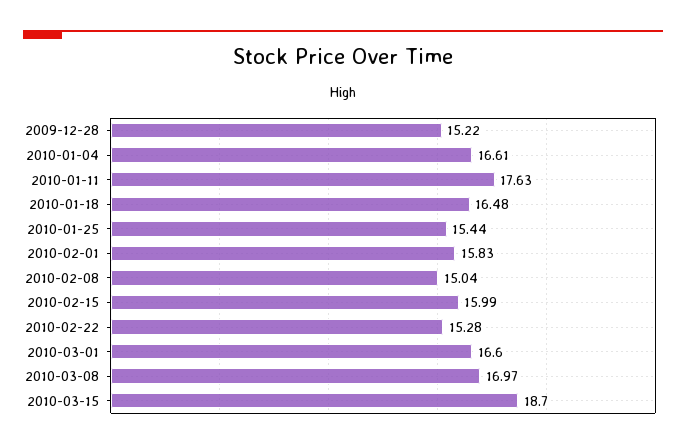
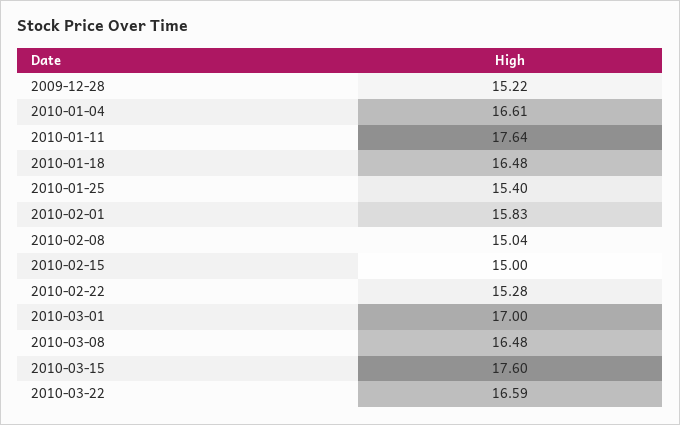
2010-01-11: 17.63 -> 17.64
2010-01-25: 15.44 -> 15.4
2010-02-15: 15.99 -> 15
2010-03-01: 16.6 -> 17
2010-03-08: 16.97 -> 16.48
2010-03-15: 18.7 -> 17.6
2010-03-22: none -> 16.59

